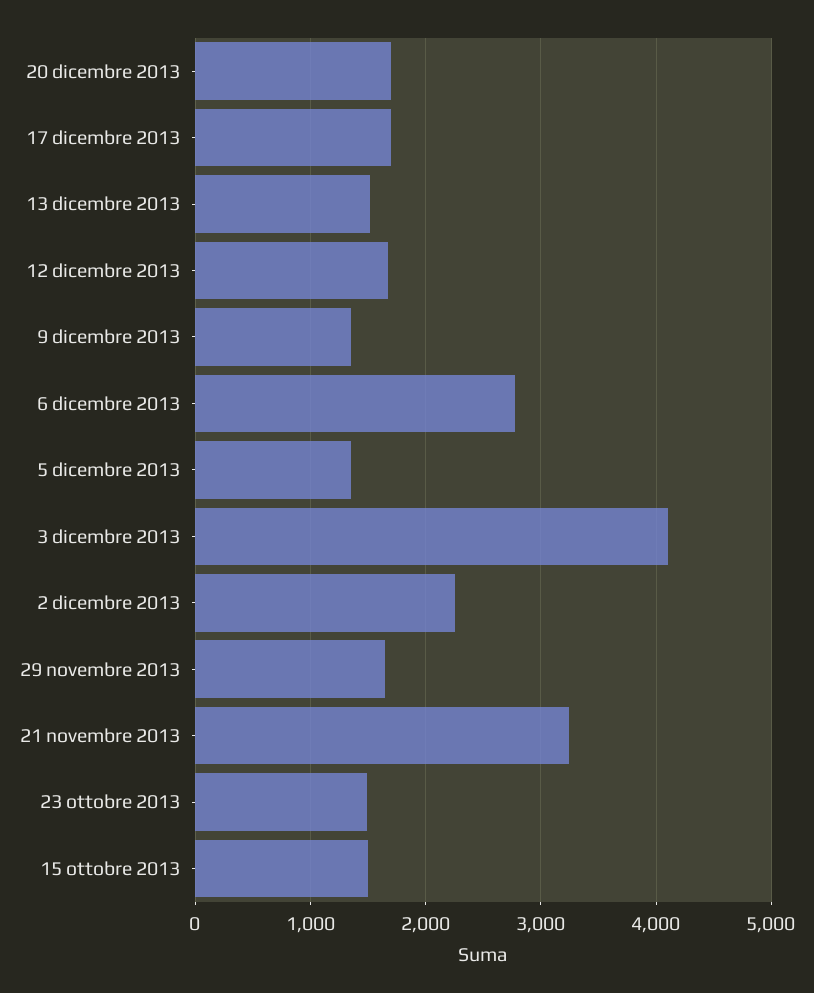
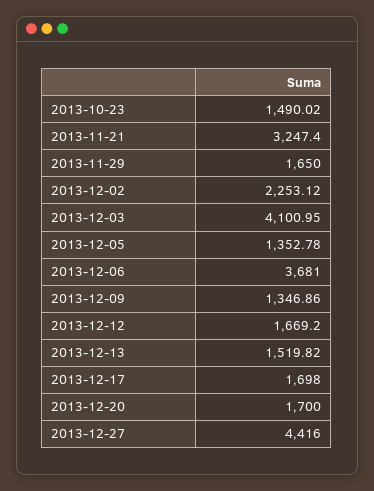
6 dicembre 2013: 2800 -> 3681
15 ottobre 2013: 1500 -> none
2013-12-27: none -> 4416

